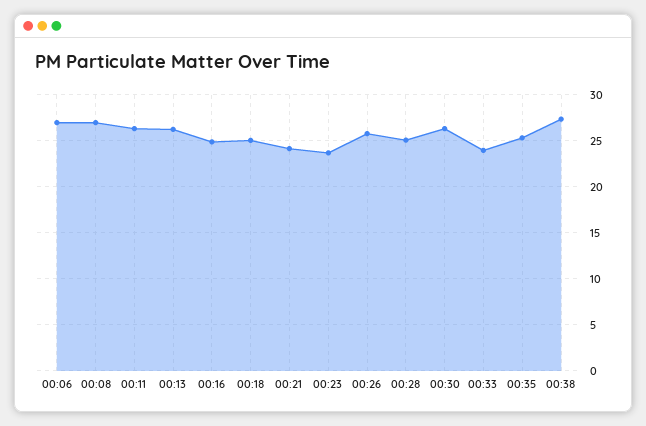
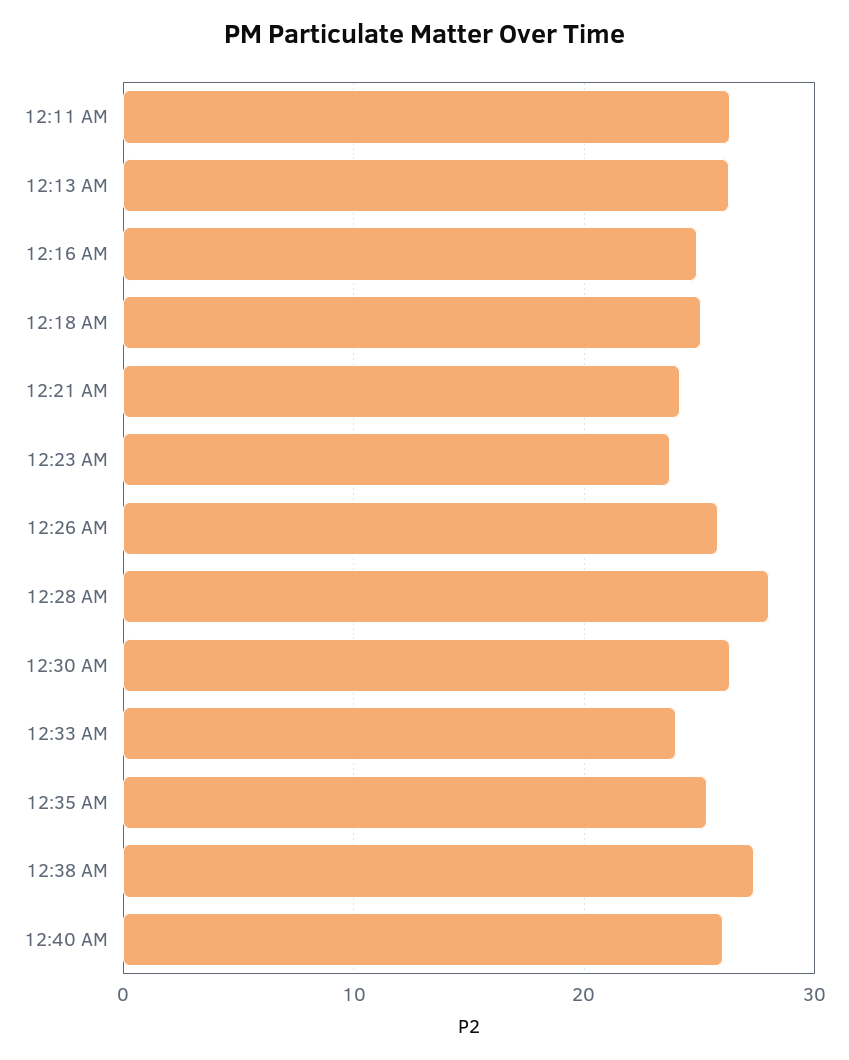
00:06: 27 -> none
00:08: 27 -> none
00:28: 25 -> 28
12:40 AM: none -> 26

